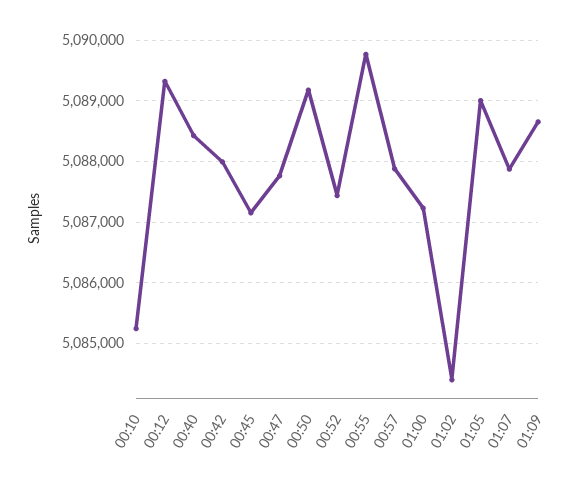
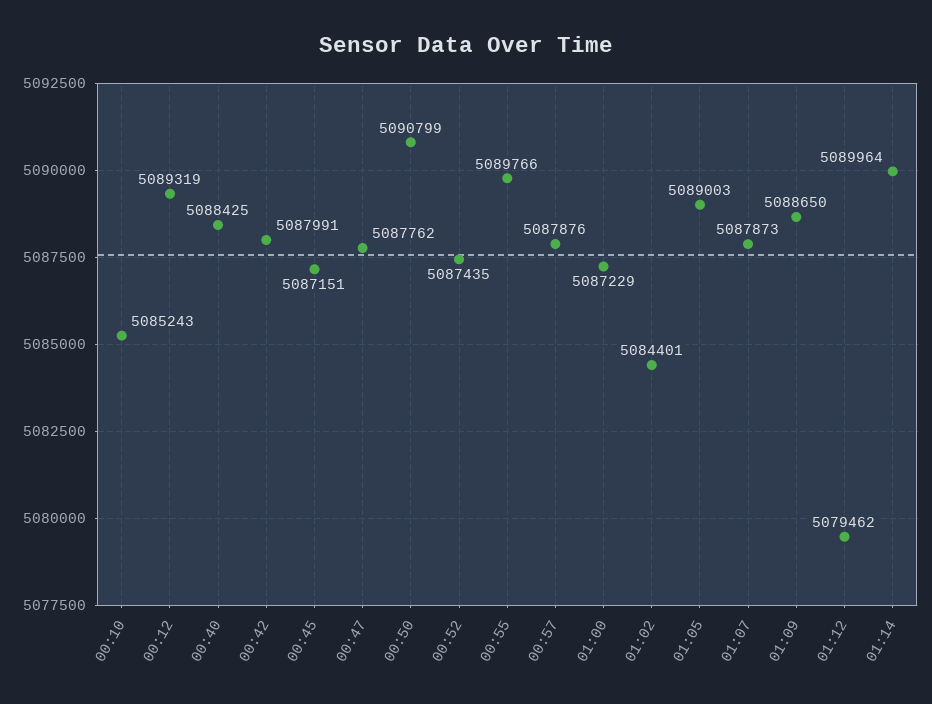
00:50: 5089200 -> 5090799
01:12: none -> 5079462
01:14: none -> 5089964

